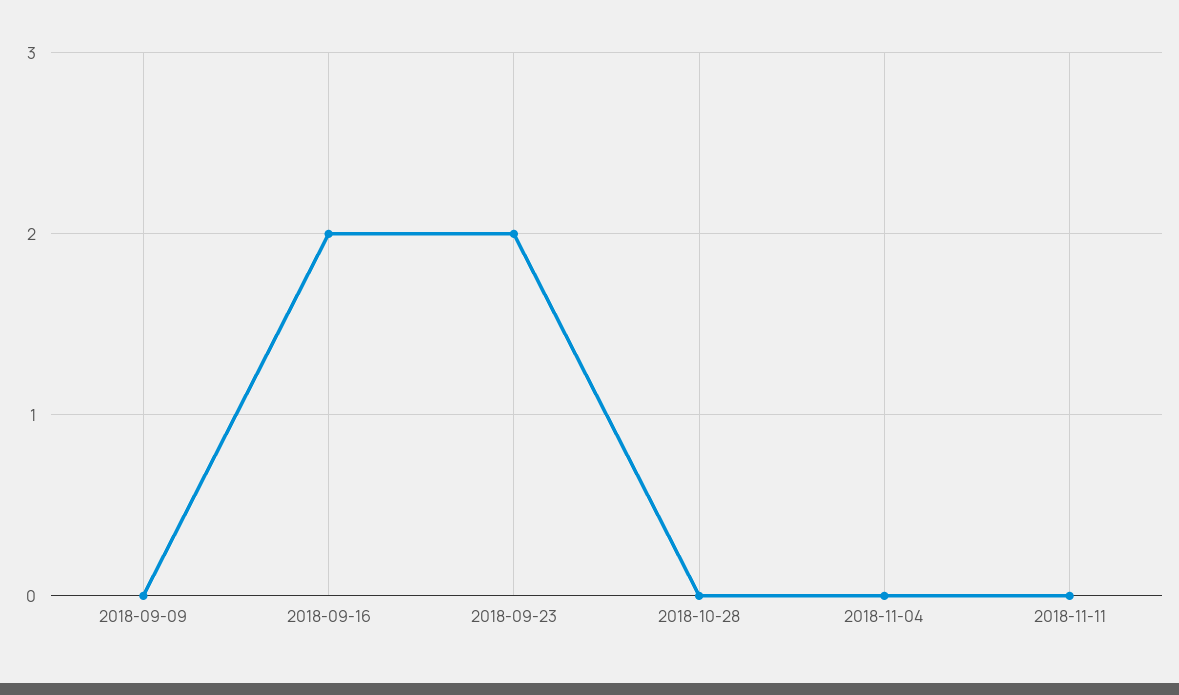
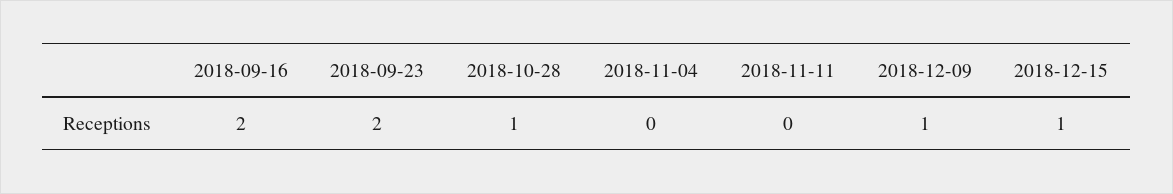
2018-09-09: 0 -> none
2018-10-28: 0 -> 1
2018-12-09: none -> 1
2018-12-15: none -> 1

